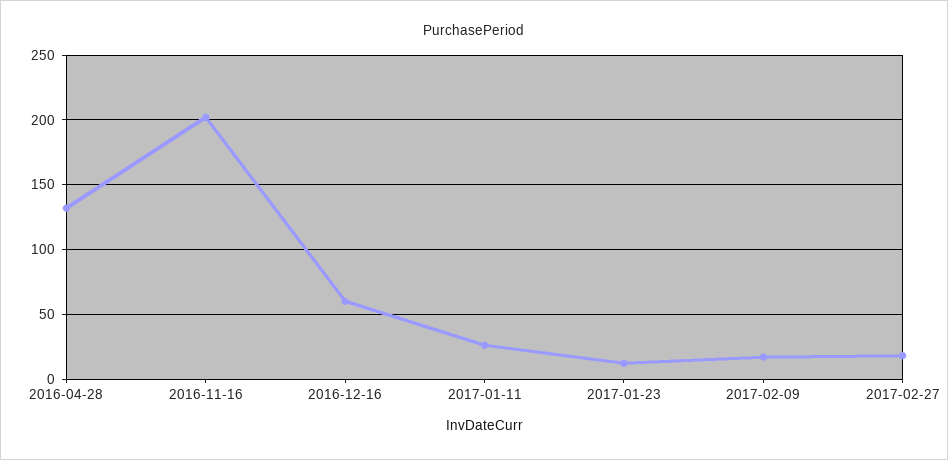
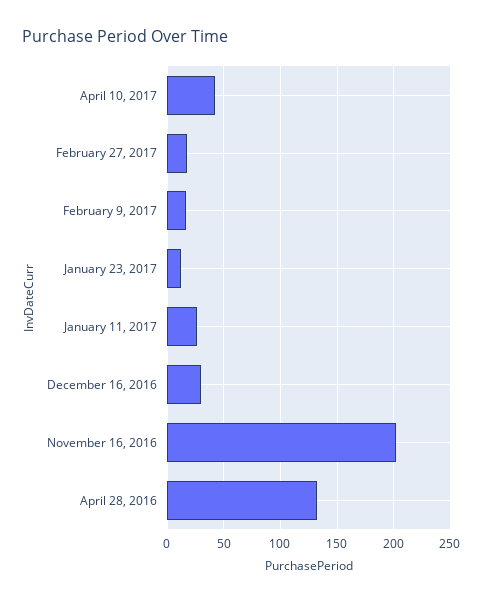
2016-12-16: 60 -> 30
April 10, 2017: none -> 40

